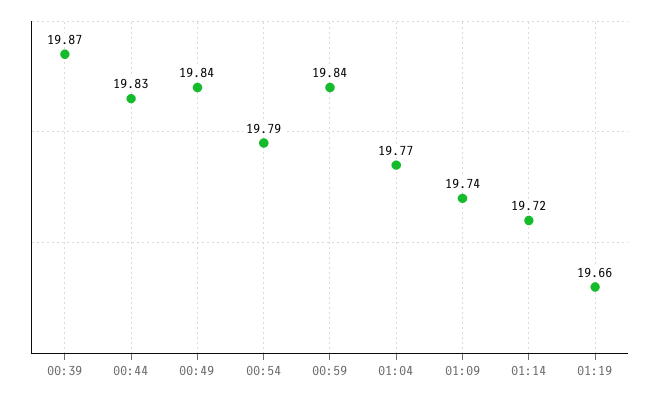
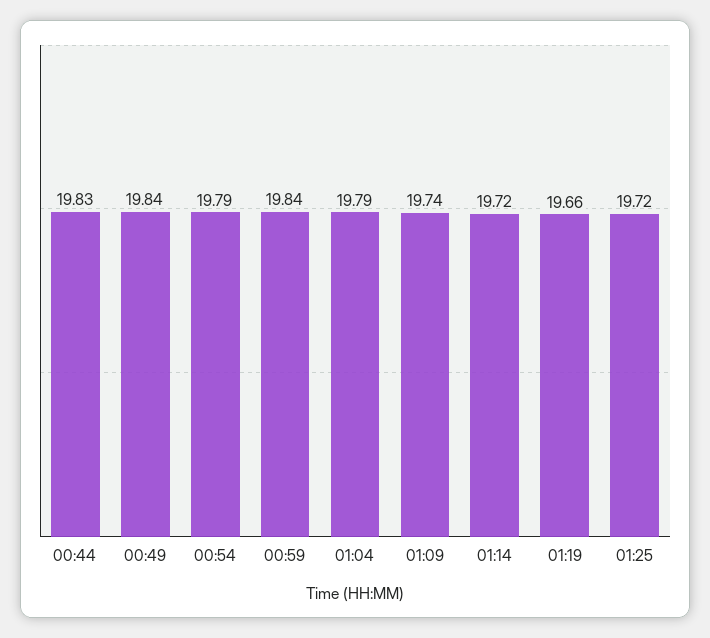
00:39: 19.87 -> none
01:04: 19.77 -> 19.79
01:25: none -> 19.72

